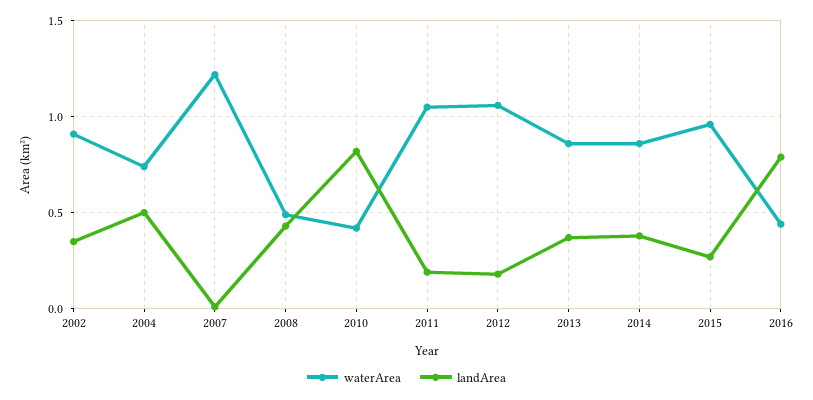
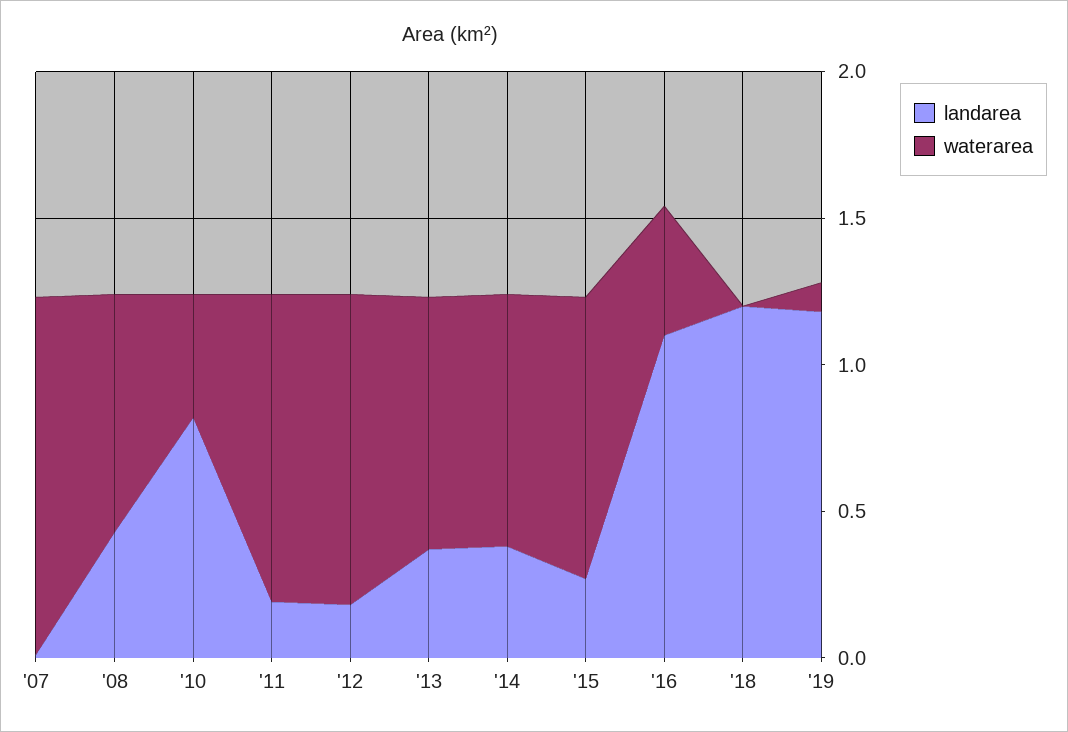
waterArea, 2002: 0.9 -> none
landArea, 2002: 0.35 -> none
waterArea, 2004: 0.75 -> none
landArea, 2004: 0.5 -> none
waterArea, 2008: 0.5 -> 0.8
landArea, 2016: 0.8 -> 1.1
landArea, '18: none -> 1.2
waterArea, '18: none -> 0
landArea, '19: none -> 1.2
waterArea, '19: none -> 0.1

